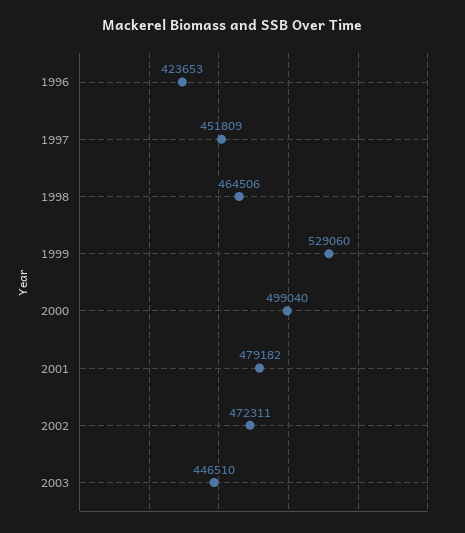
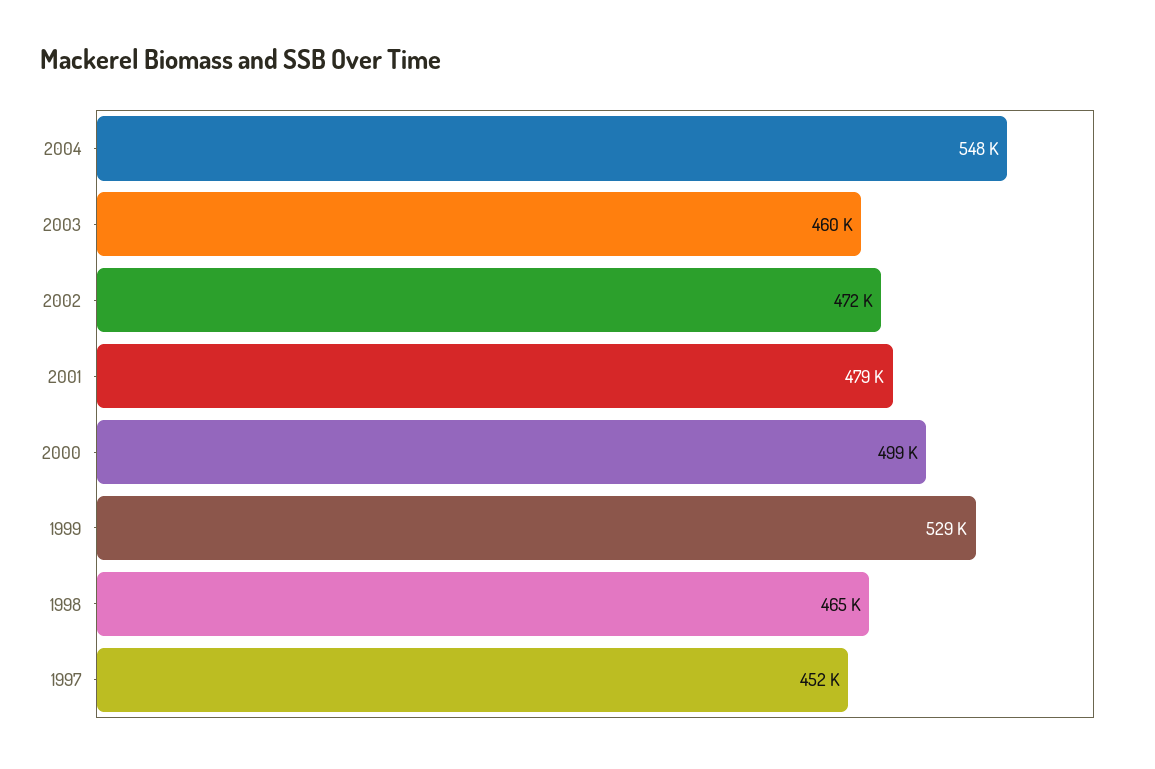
1996: 423653 -> none
2003: 446510 -> 460000
2004: none -> 548000

